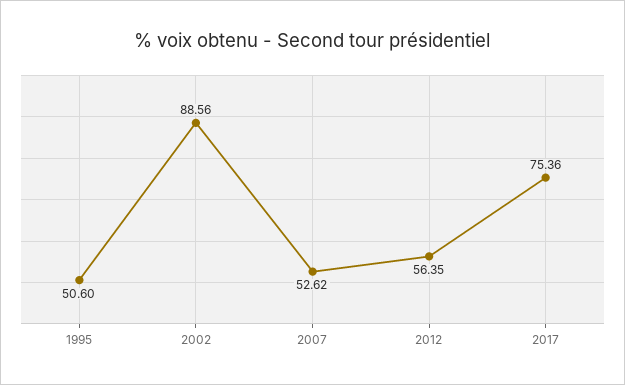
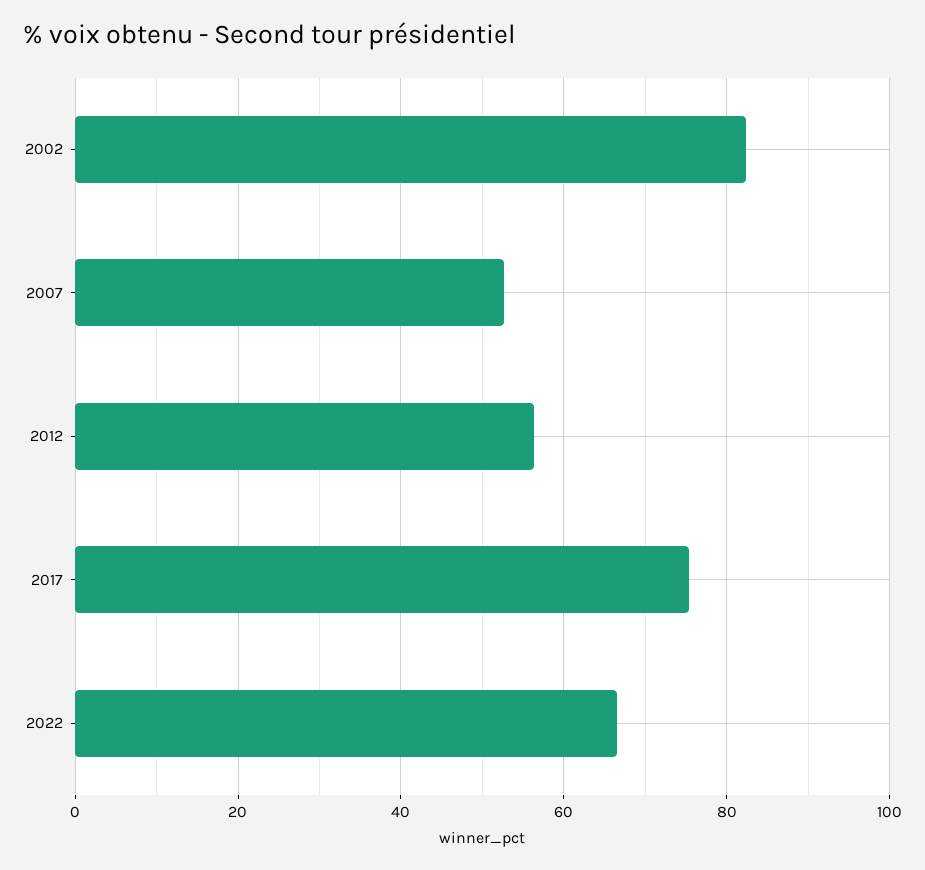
1995: 50.6 -> none
2002: 88.56 -> 82
2022: none -> 66

